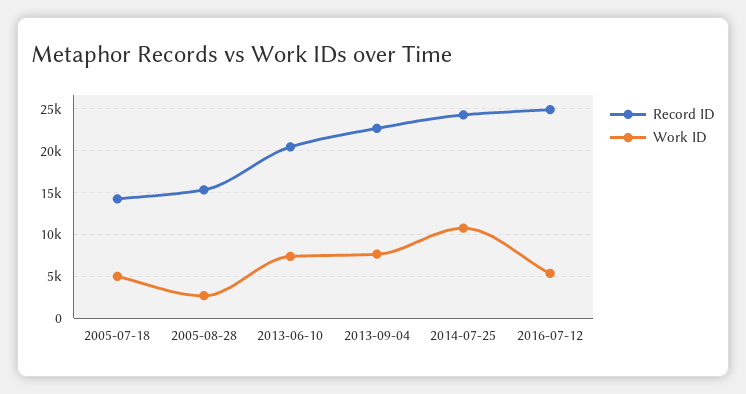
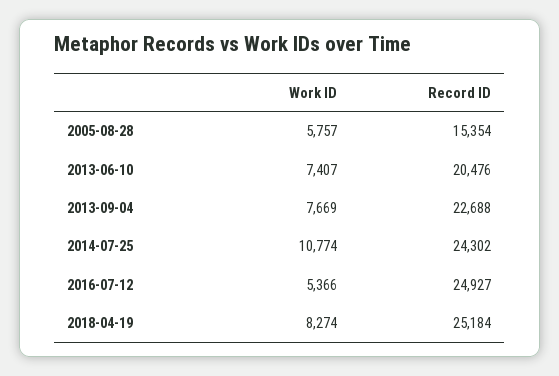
Record ID, 2005-07-18: 14000 -> none
Work ID, 2005-07-18: 5000 -> none
Work ID, 2005-08-28: 3000 -> 5757
Work ID, 2018-04-19: none -> 8274
Record ID, 2018-04-19: none -> 25184

